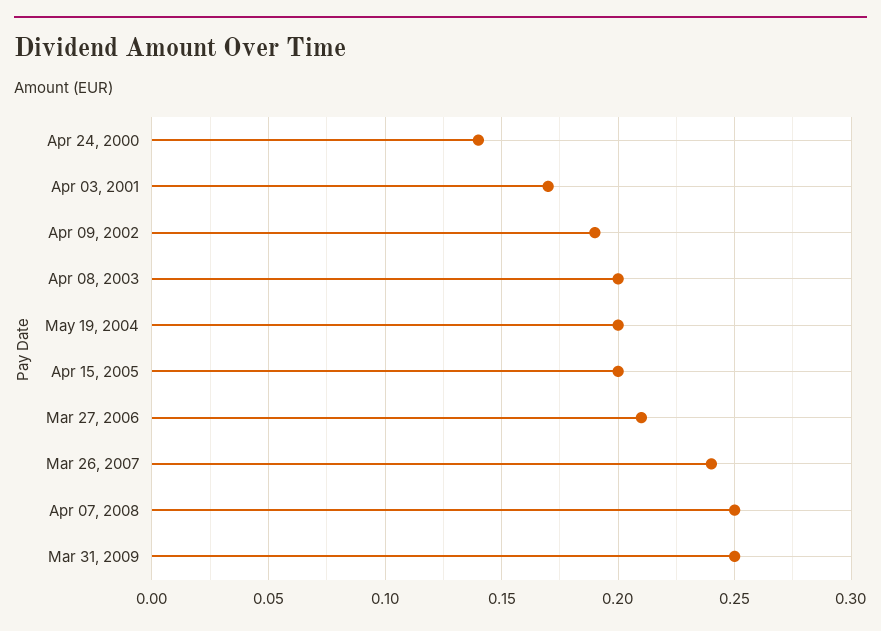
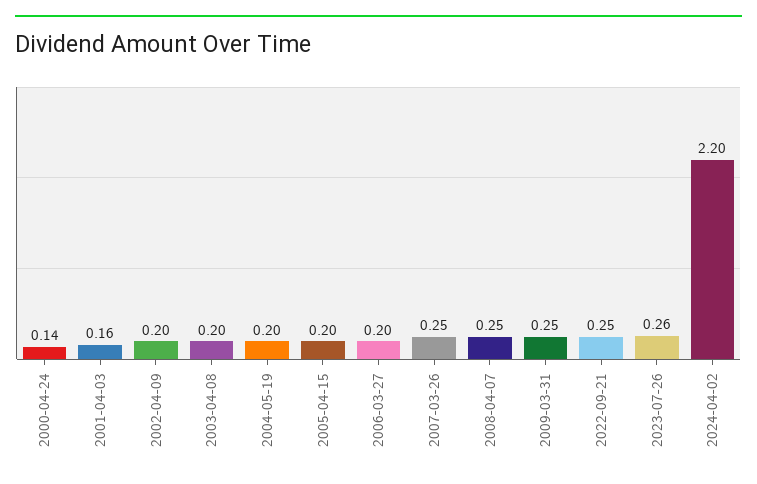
Apr 03, 2001: 0.17 -> 0.16
Apr 09, 2002: 0.19 -> 0.2
Mar 27, 2006: 0.21 -> 0.2
Mar 26, 2007: 0.24 -> 0.25
2022-09-21: none -> 0.25
2023-07-26: none -> 0.26
2024-04-02: none -> 2.2

